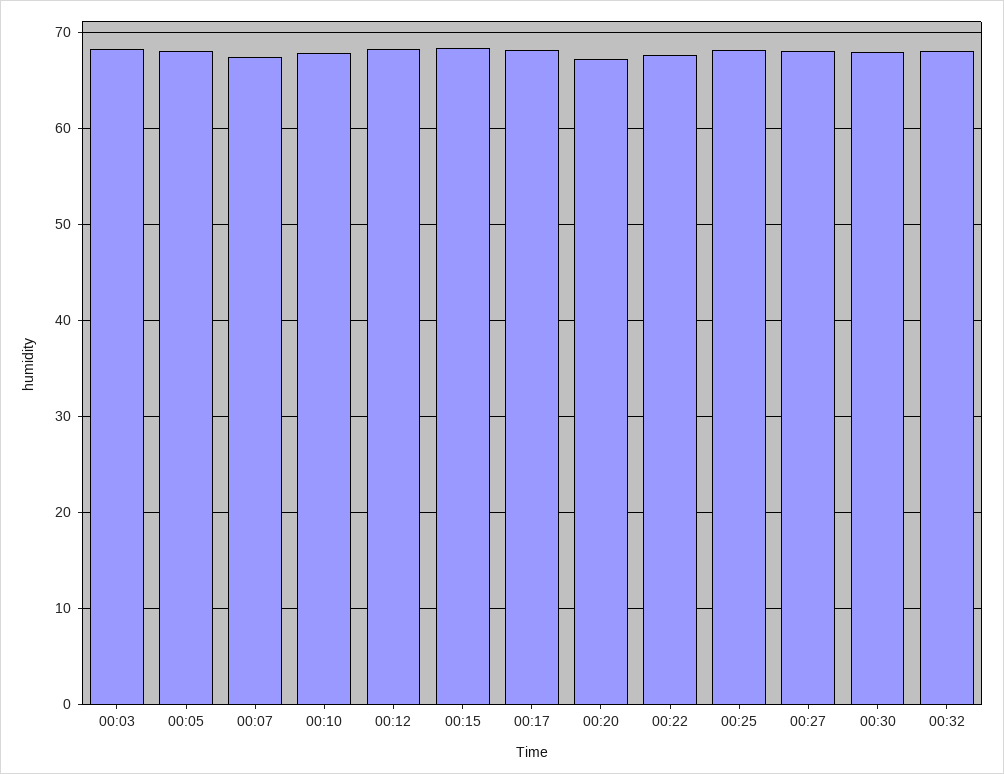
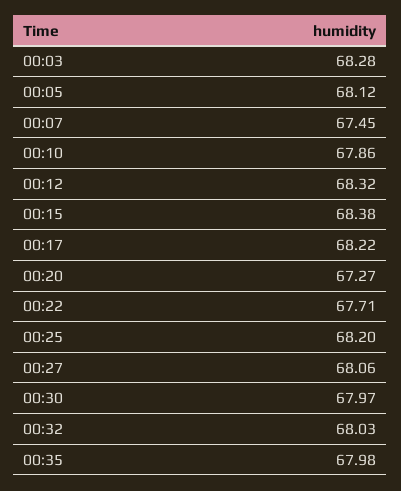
00:35: none -> 67.98

